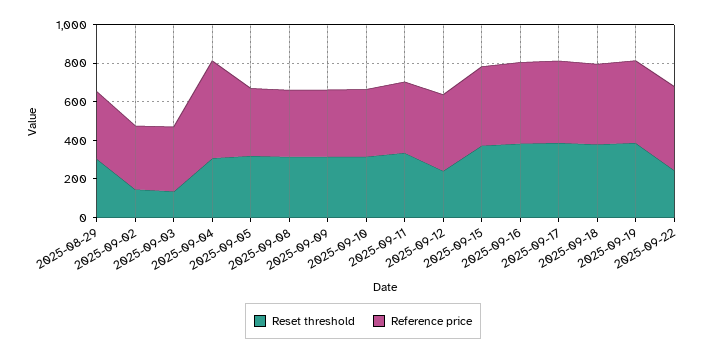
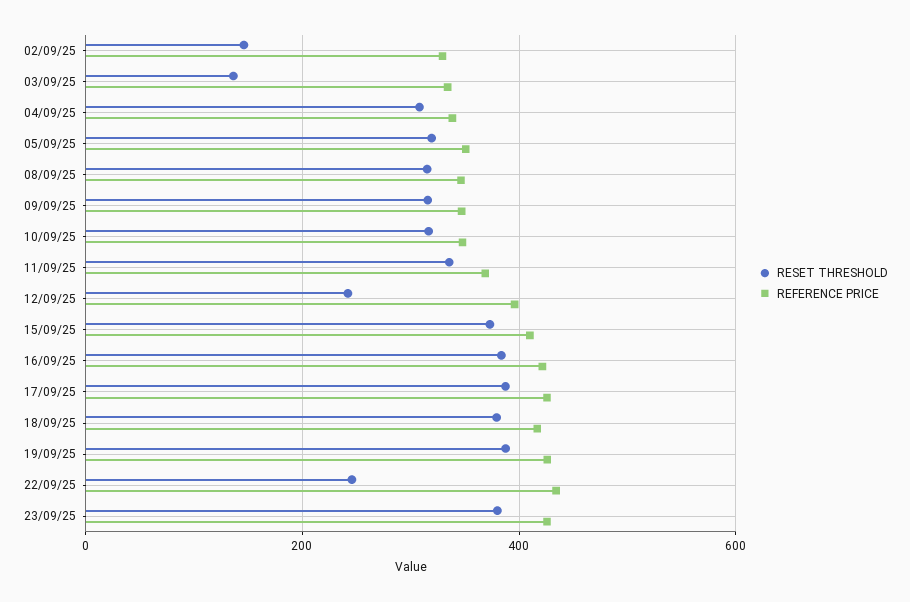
Reset threshold, 2025-08-29: 300 -> none
Reference price, 2025-08-29: 350 -> none
Reference price, 2025-09-04: 500 -> 340
Reset threshold, 23/09/25: none -> 380
Reference price, 23/09/25: none -> 420

